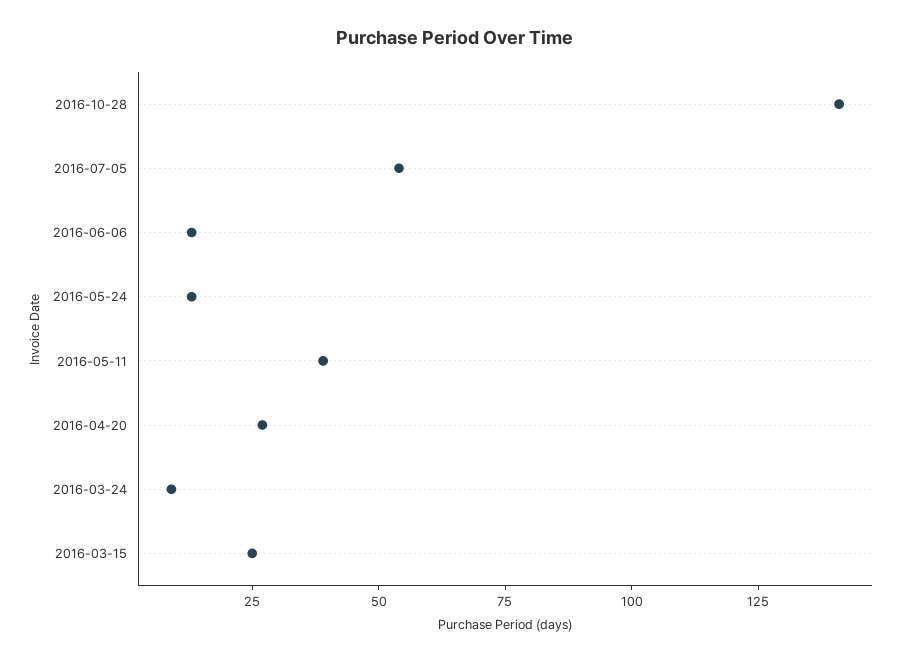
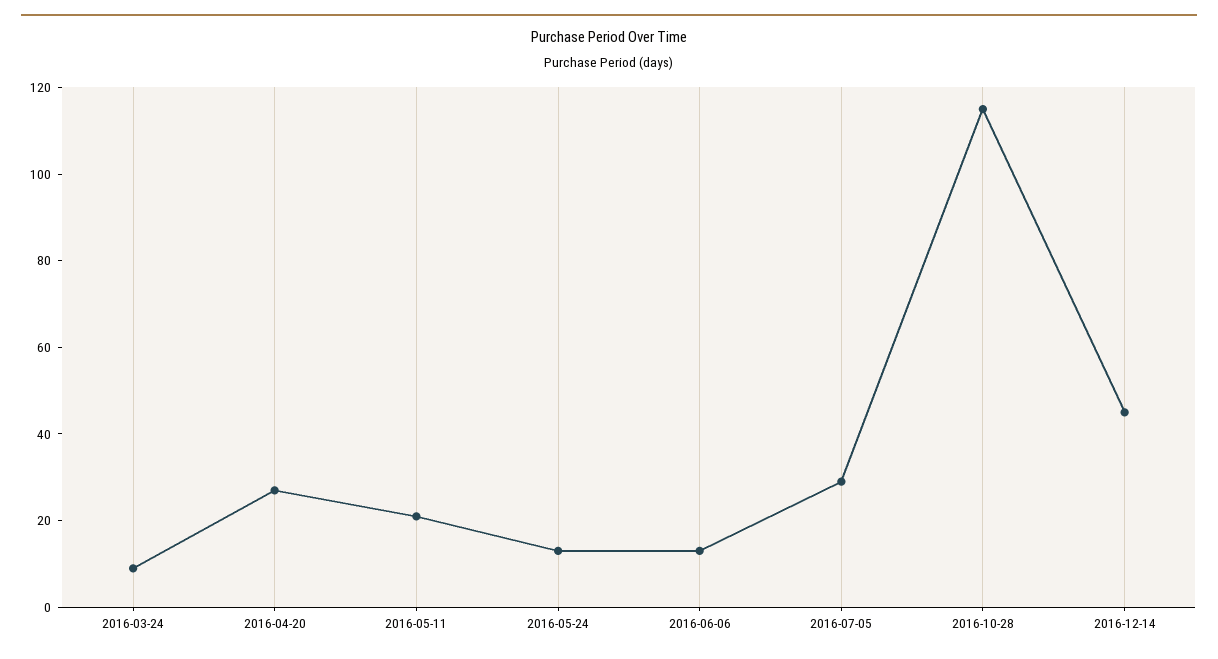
2016-10-28: 140 -> 115
2016-07-05: 55 -> 30
2016-05-11: 40 -> 20
2016-03-15: 25 -> none
2016-12-14: none -> 45

